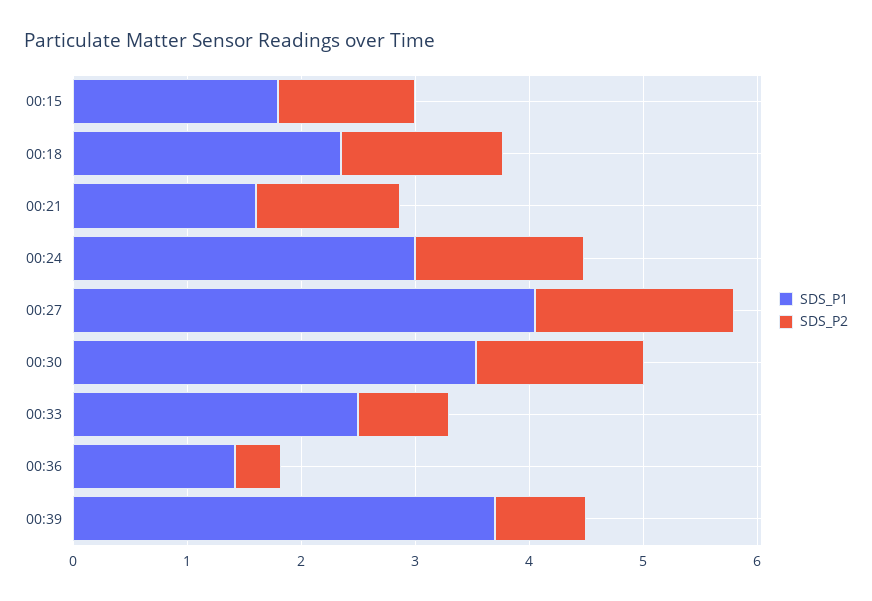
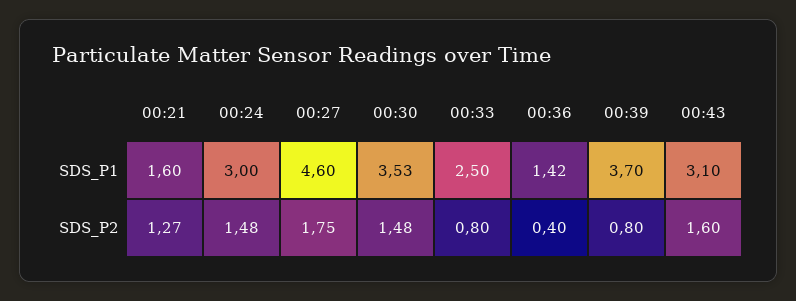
SDS_P1, 00:15: 1.8 -> none
SDS_P2, 00:15: 1.2 -> none
SDS_P1, 00:18: 2.4 -> none
SDS_P2, 00:18: 1.4 -> none
SDS_P1, 00:27: 4 -> 4.6
SDS_P1, 00:43: none -> 3.1
SDS_P2, 00:43: none -> 1.6

